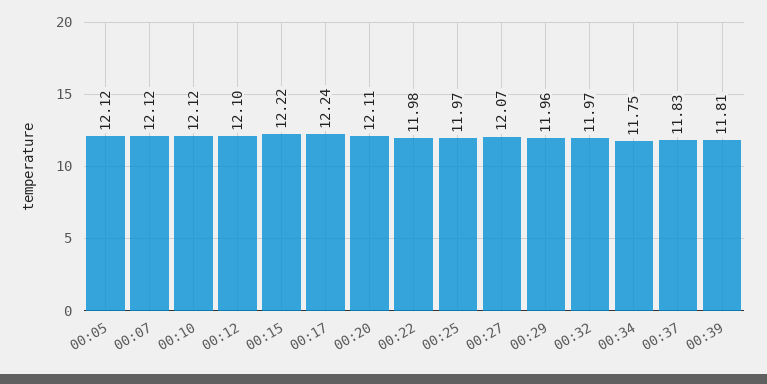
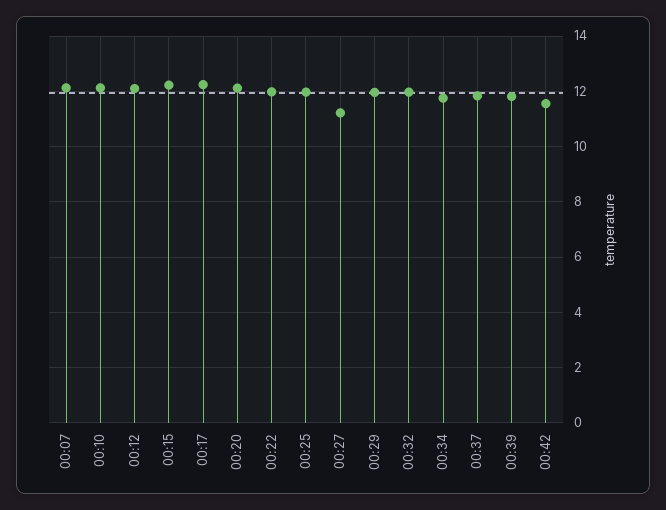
00:05: 12.12 -> none
00:27: 12.07 -> 11.25
00:42: none -> 11.5

